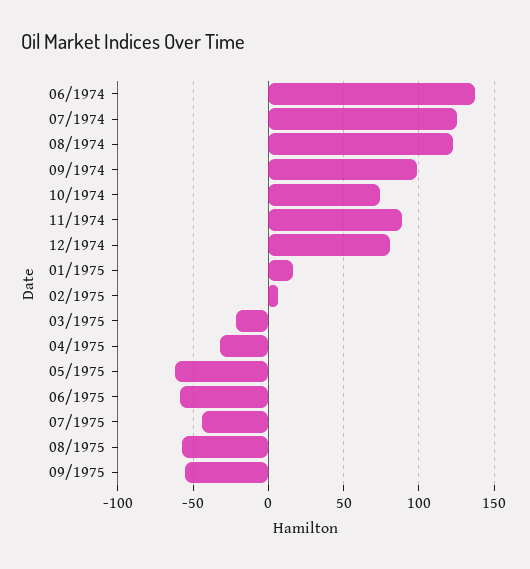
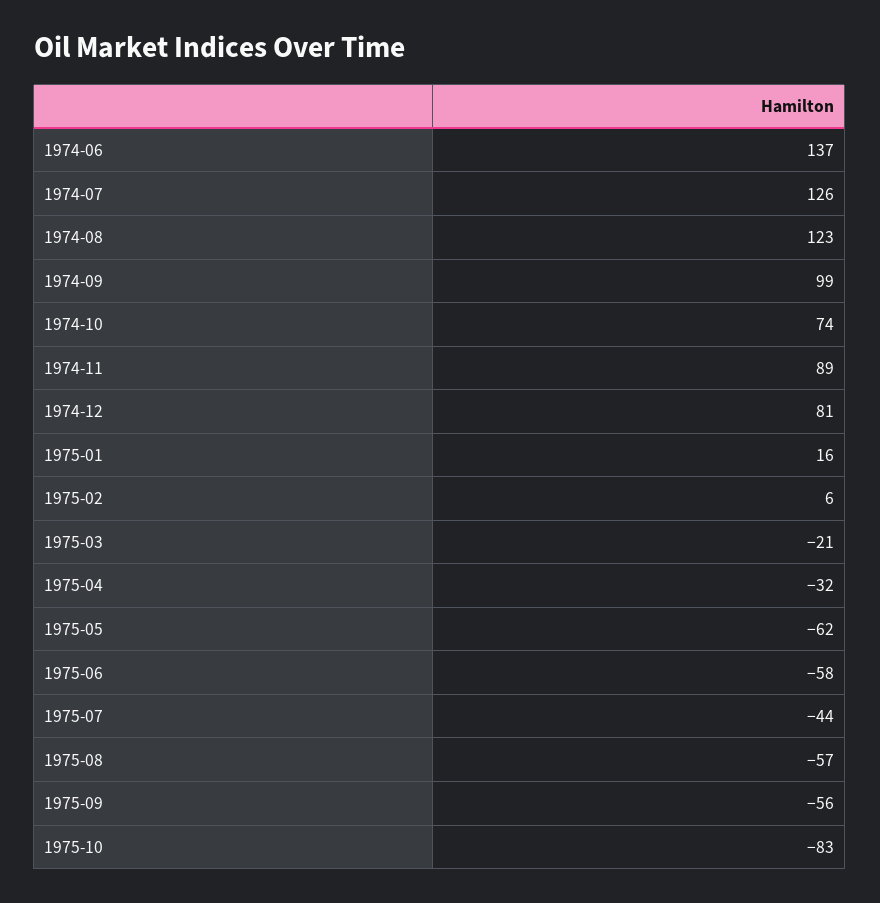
1975-10: none -> -83

